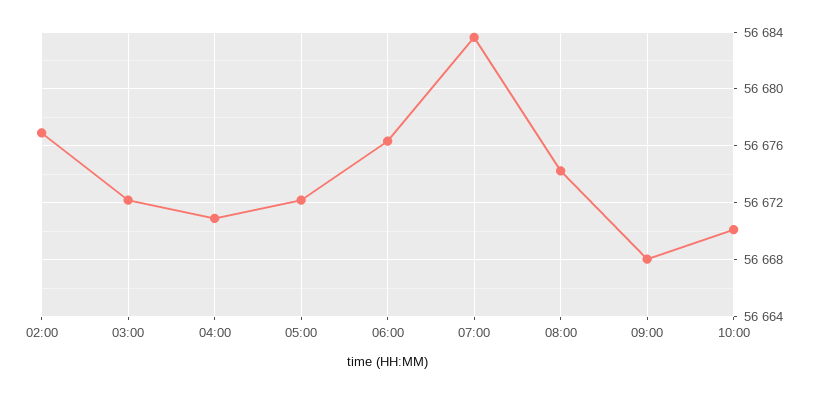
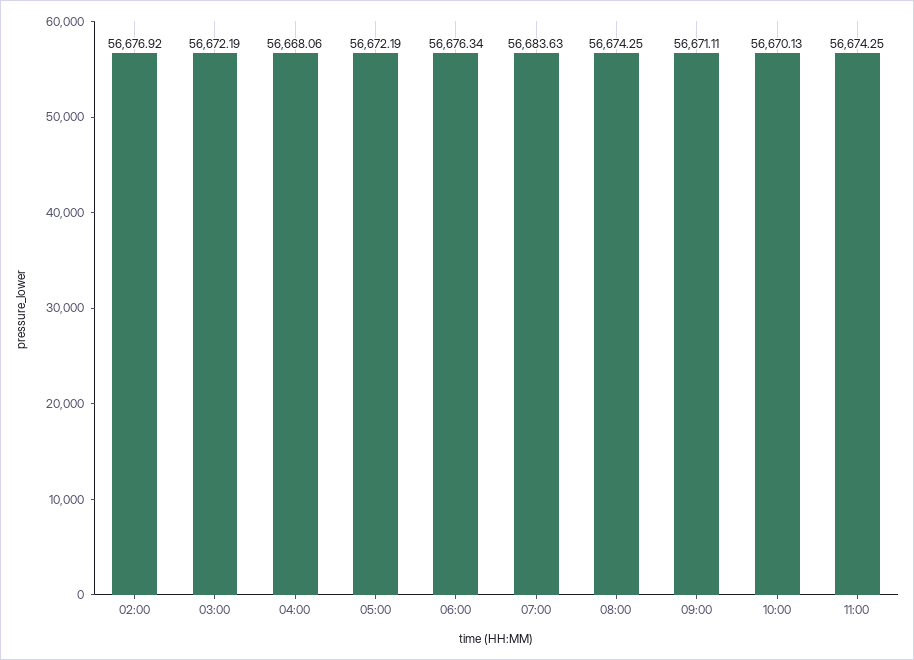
04:00: 56671 -> 56668.06
09:00: 56668 -> 56671.11
11:00: none -> 56674.25

